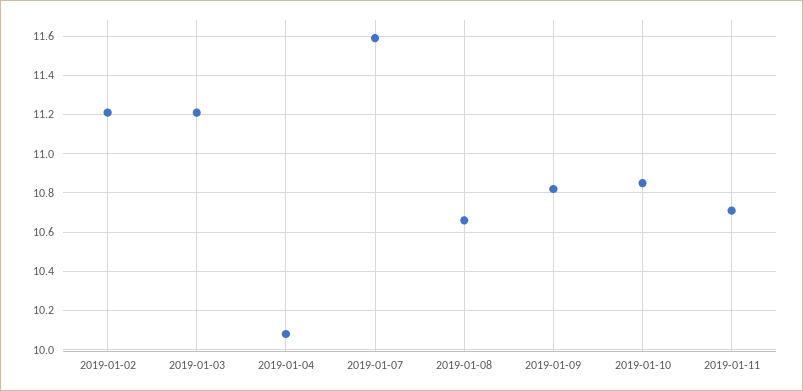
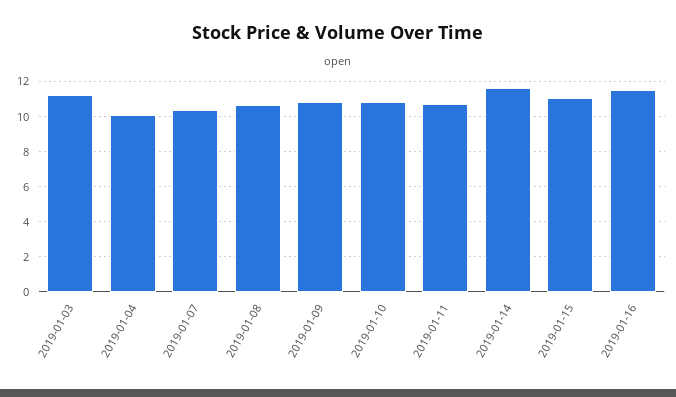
2019-01-02: 11.2 -> none
2019-01-07: 11.6 -> 10.5
2019-01-14: none -> 11.5
2019-01-15: none -> 11
2019-01-16: none -> 11.5

